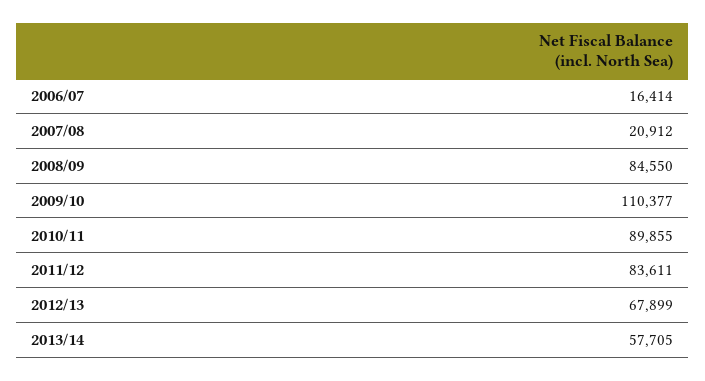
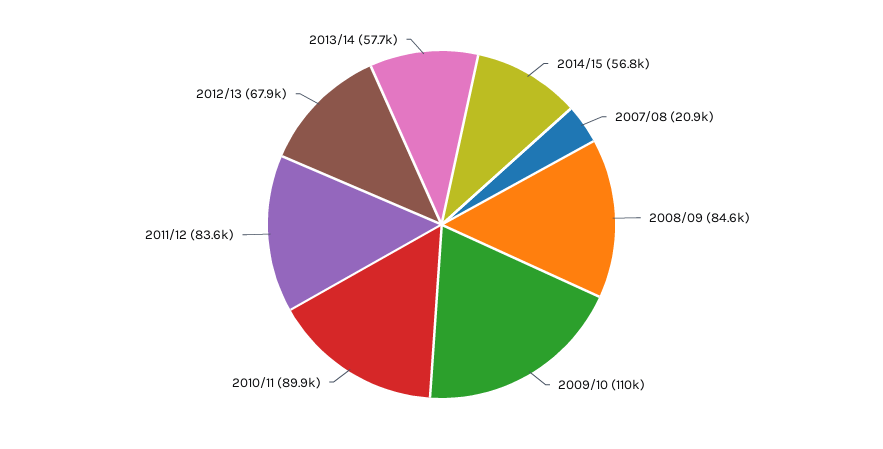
2006/07: 16414 -> none
2014/15: none -> 56800

